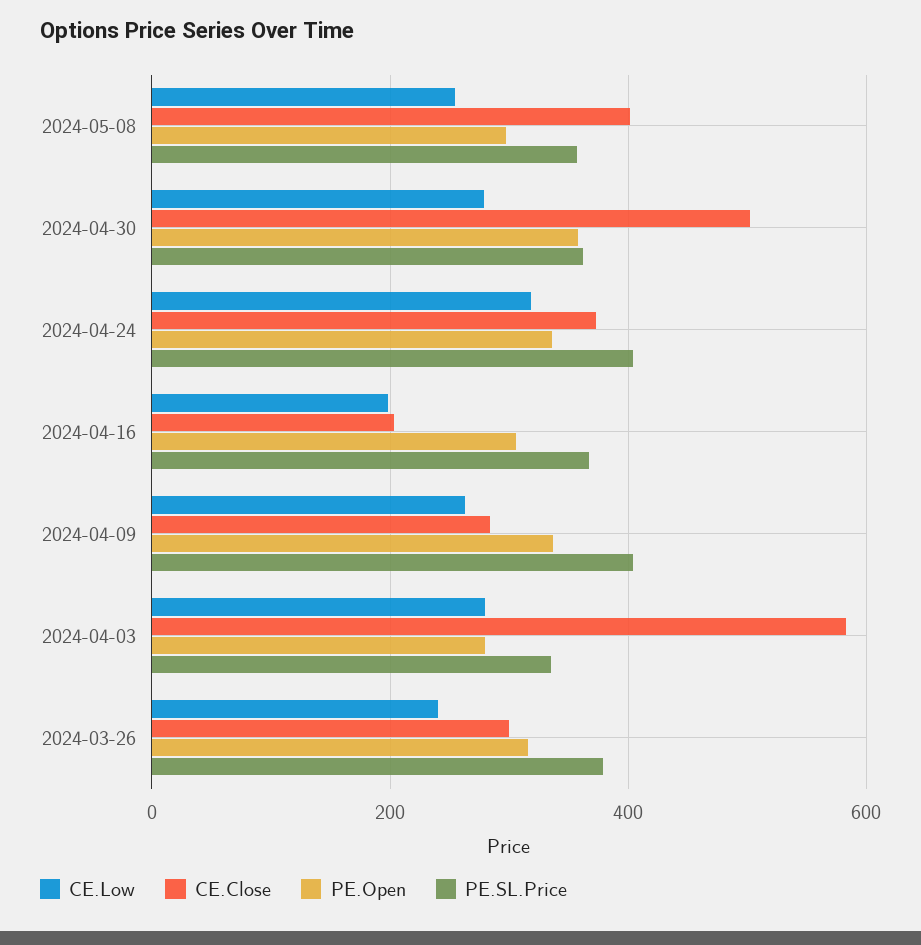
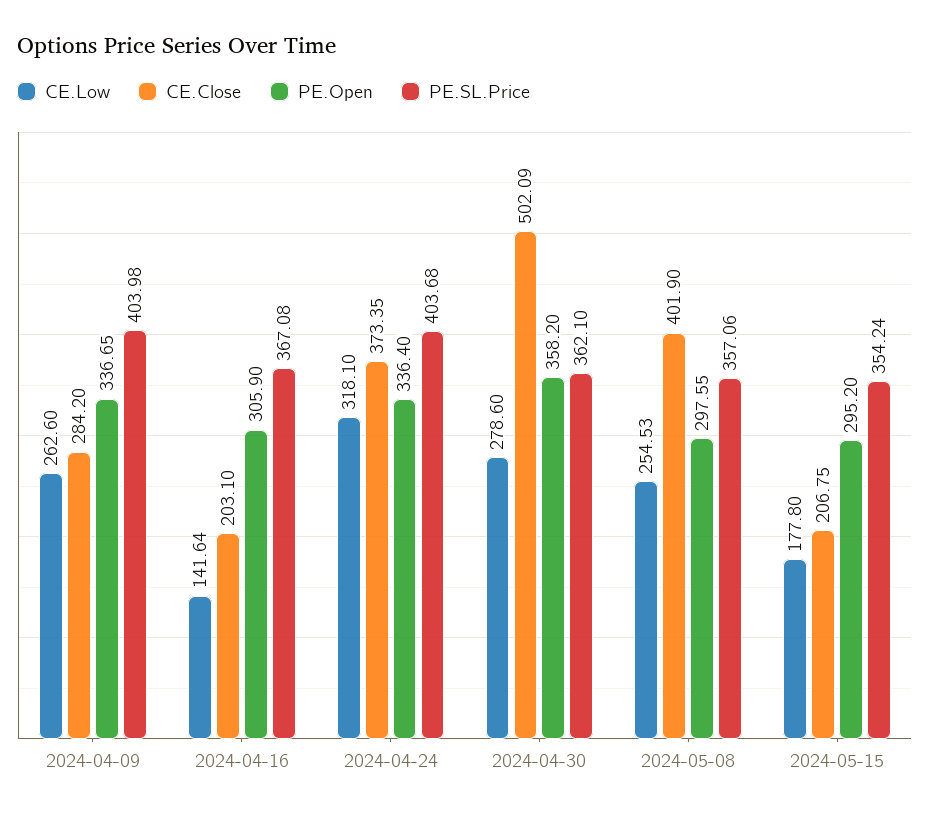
CE.Low, 2024-04-16: 200 -> 141.64
CE.Low, 2024-04-03: 280 -> none
CE.Close, 2024-04-03: 580 -> none
PE.Open, 2024-04-03: 280 -> none
PE.SL.Price, 2024-04-03: 340 -> none
CE.Low, 2024-03-26: 240 -> none
CE.Close, 2024-03-26: 300 -> none
PE.Open, 2024-03-26: 320 -> none
PE.SL.Price, 2024-03-26: 380 -> none
CE.Low, 2024-05-15: none -> 177.8
CE.Close, 2024-05-15: none -> 206.75
PE.Open, 2024-05-15: none -> 295.2
PE.SL.Price, 2024-05-15: none -> 354.24

